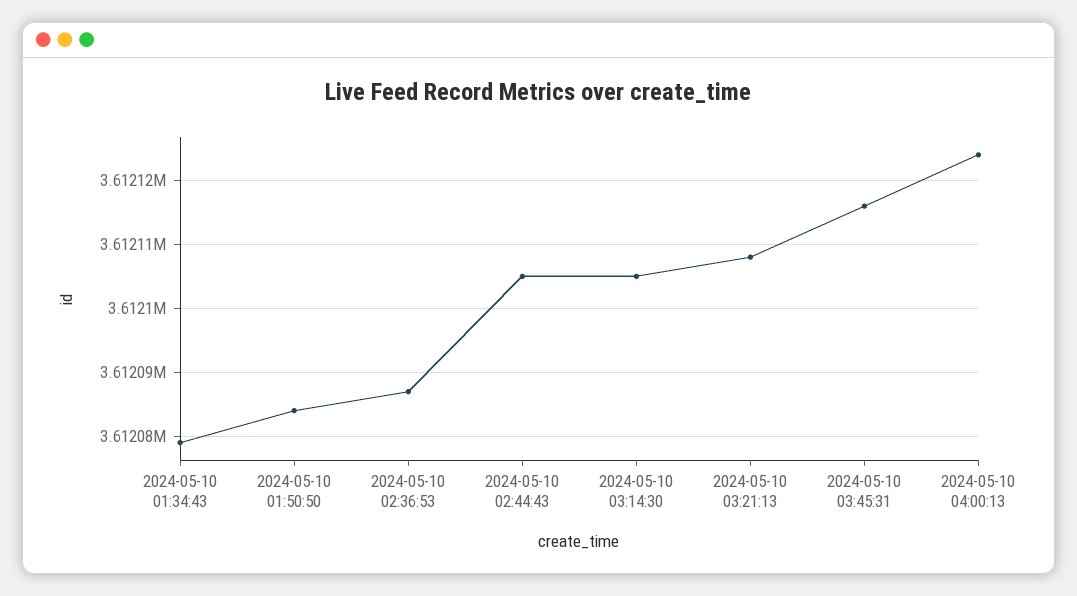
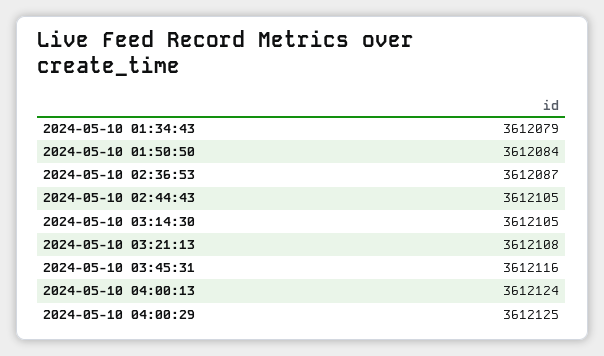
2024-05-10 04:00:29: none -> 3612125

